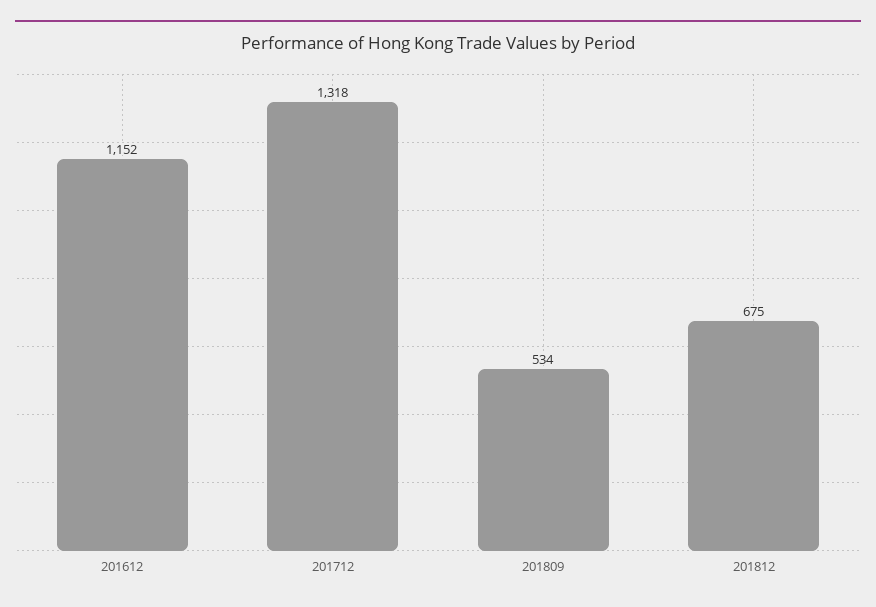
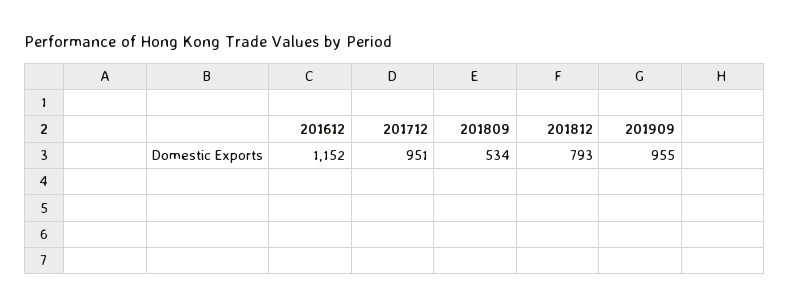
201712: 1318 -> 951
201812: 675 -> 793
201909: none -> 955

